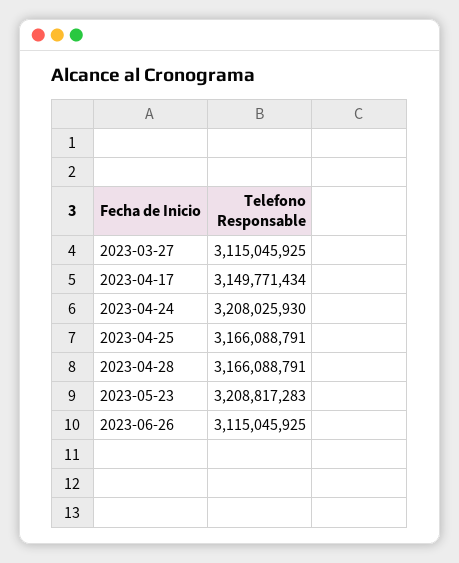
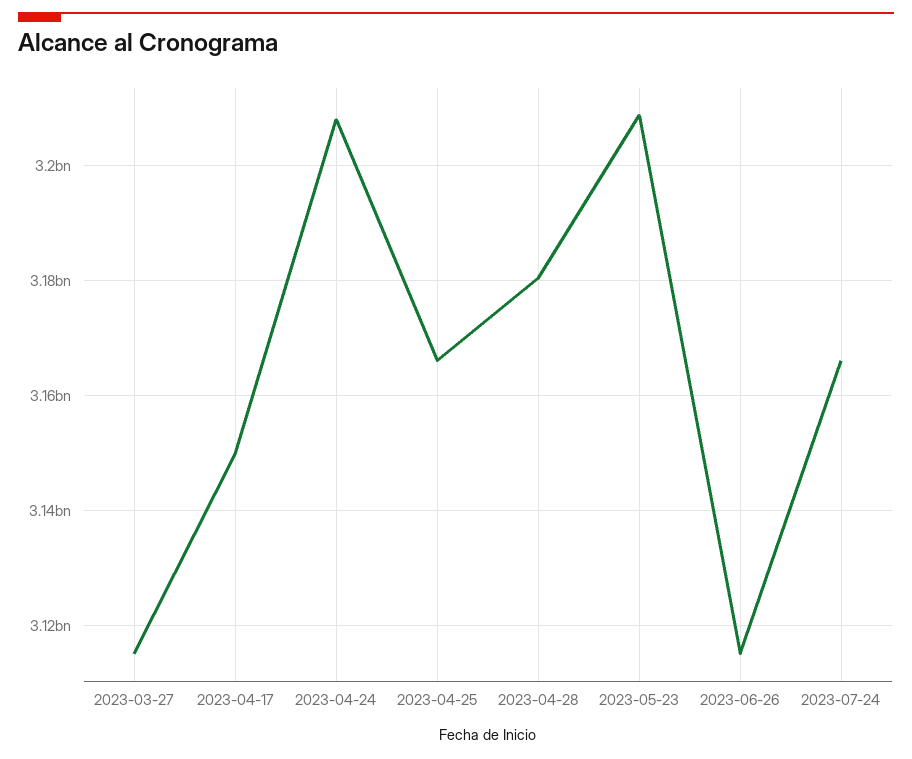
2023-04-28: 3166088791 -> 3180000000
2023-07-24: none -> 3166000000

